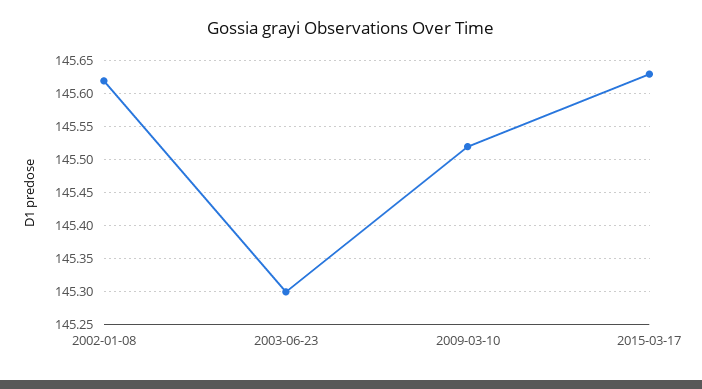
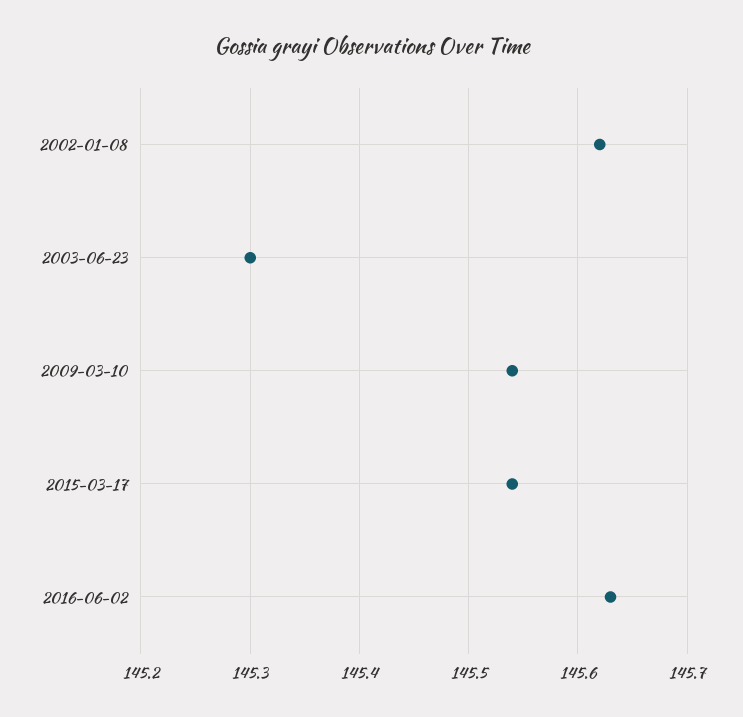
2009-03-10: 145.52 -> 145.54
2015-03-17: 145.63 -> 145.54
2016-06-02: none -> 145.63

